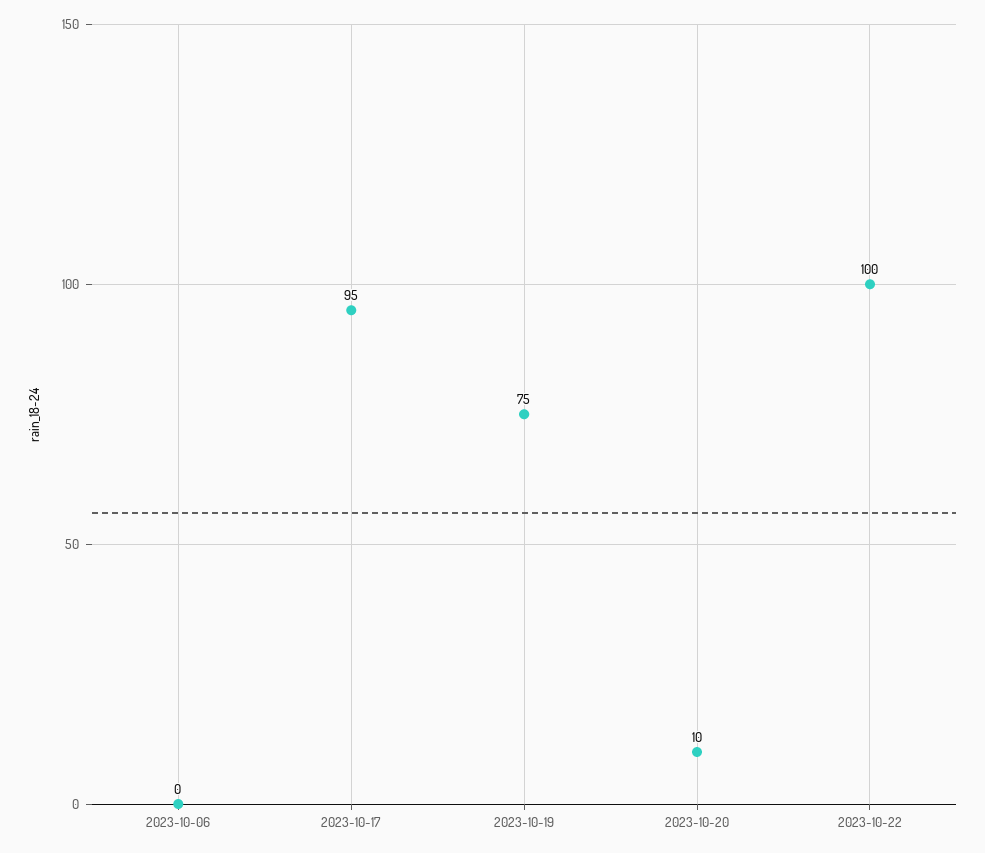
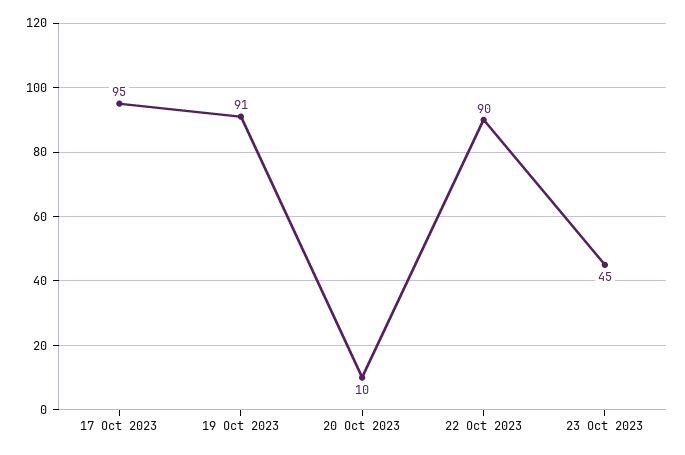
2023-10-06: 0 -> none
2023-10-19: 75 -> 91
2023-10-22: 100 -> 90
23 Oct 2023: none -> 45

